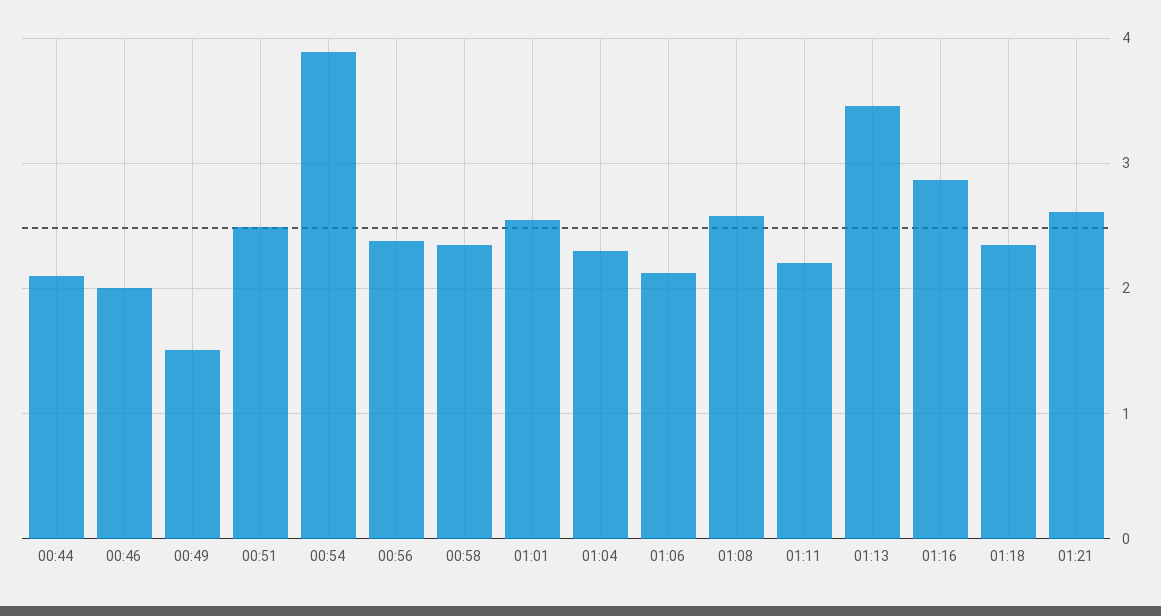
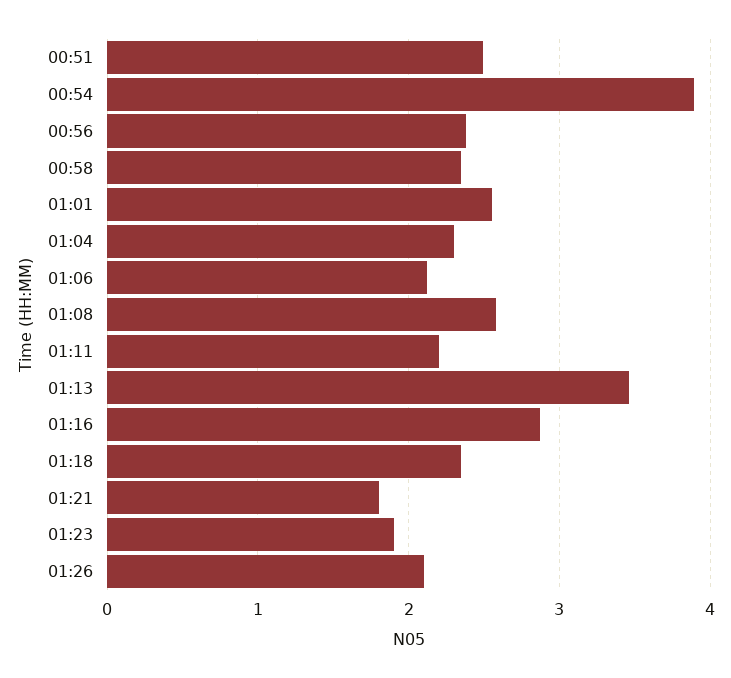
00:44: 2.1 -> none
00:46: 2 -> none
00:49: 1.5 -> none
01:21: 2.6 -> 1.8
01:23: none -> 1.9
01:26: none -> 2.1

